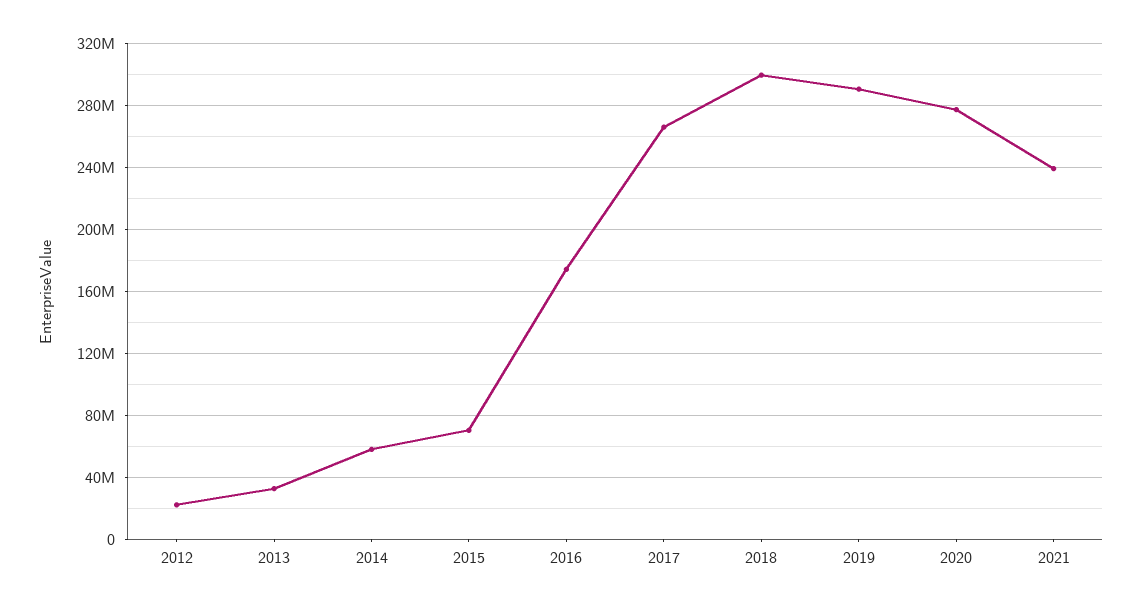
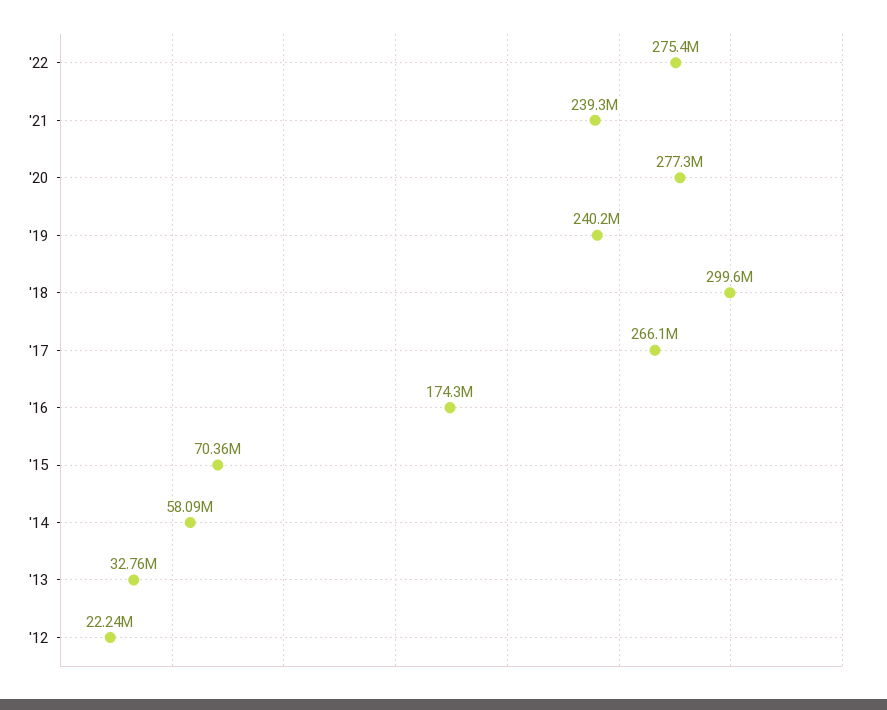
2019: 290000000 -> 240200000
'22: none -> 275400000

